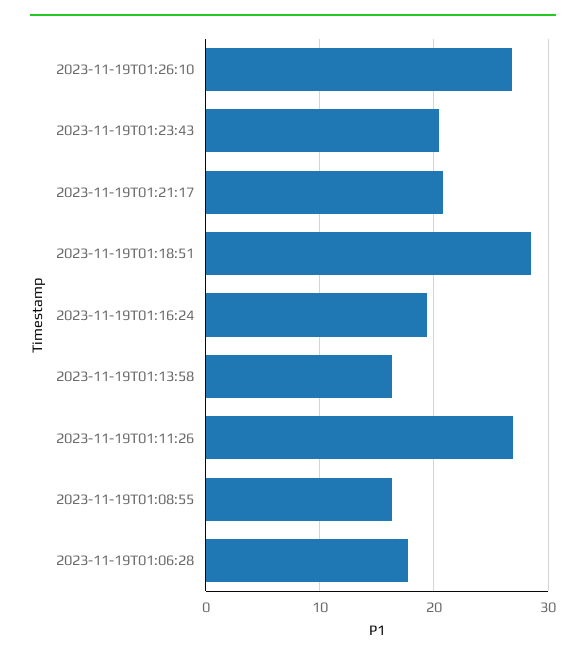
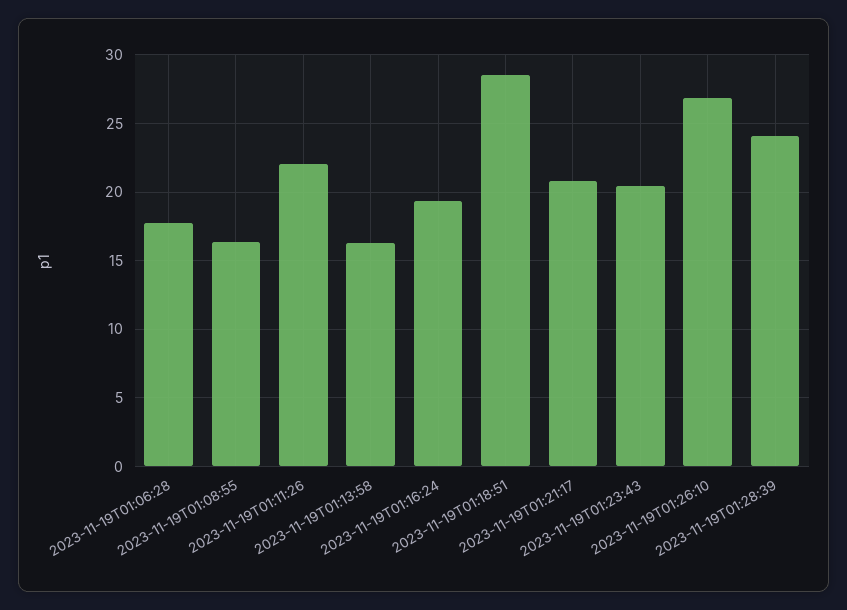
2023-11-19T01:11:26: 27 -> 22
2023-11-19T01:28:39: none -> 24

